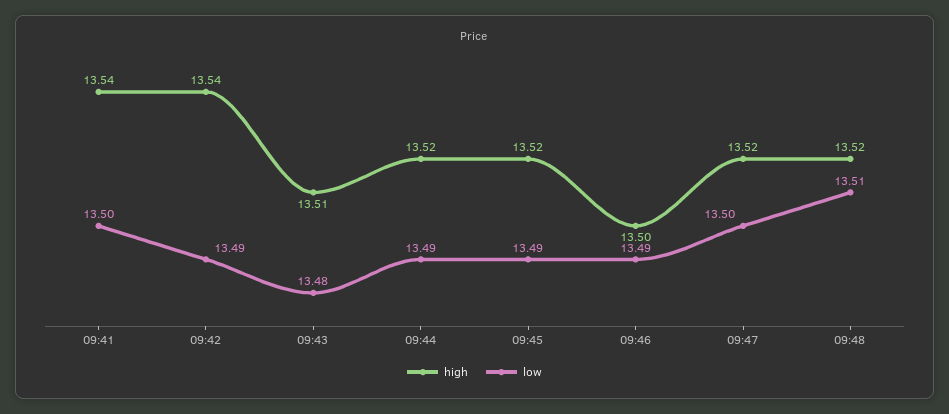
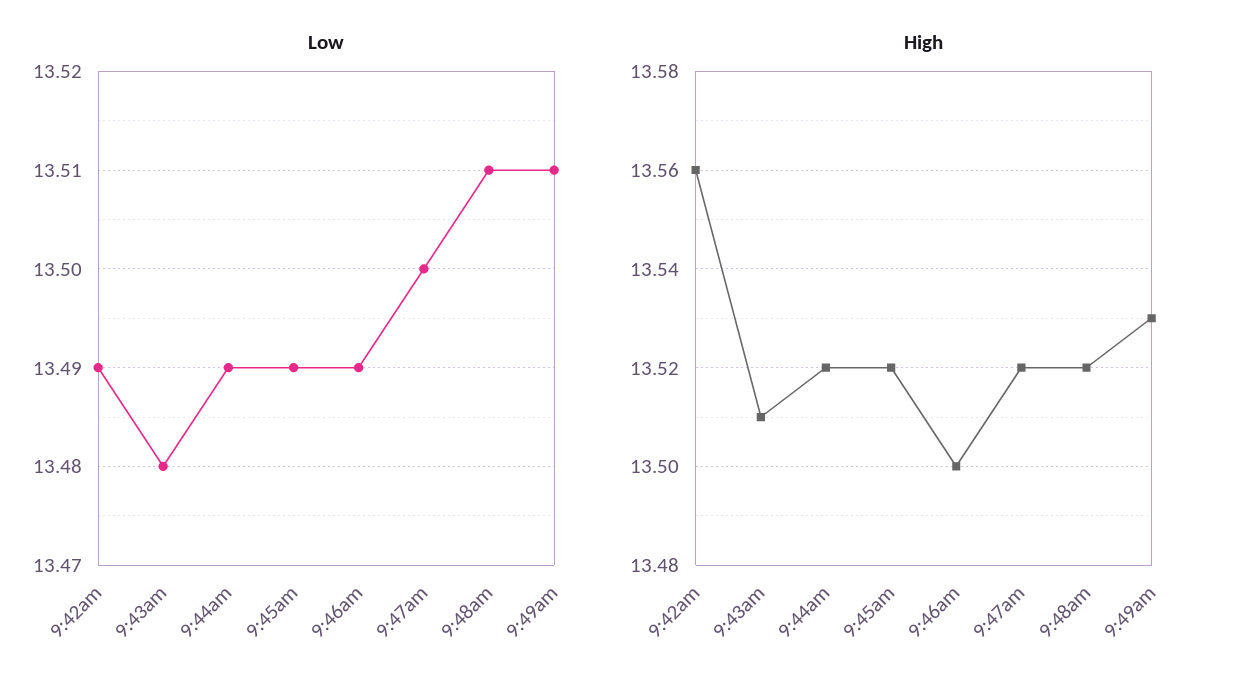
high, 09:41: 13.54 -> none
low, 09:41: 13.5 -> none
high, 09:42: 13.54 -> 13.56
low, 9:49am: none -> 13.51
high, 9:49am: none -> 13.53

